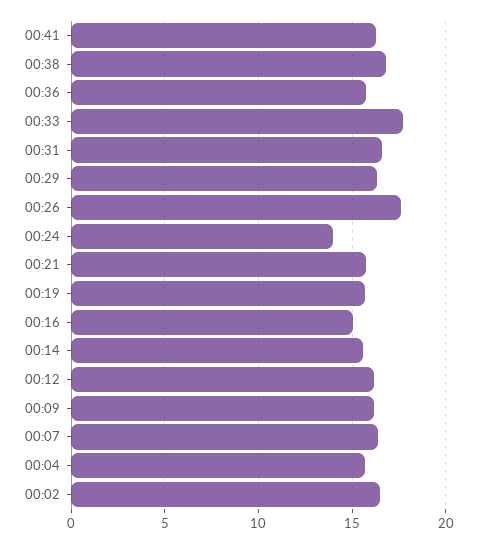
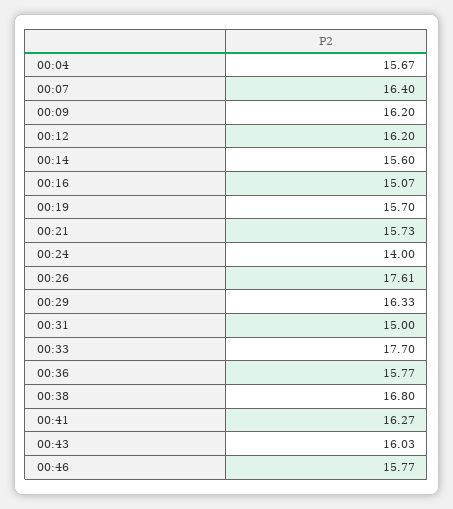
00:31: 16.5 -> 15
00:02: 16.5 -> none
00:43: none -> 16.03
00:46: none -> 15.77

